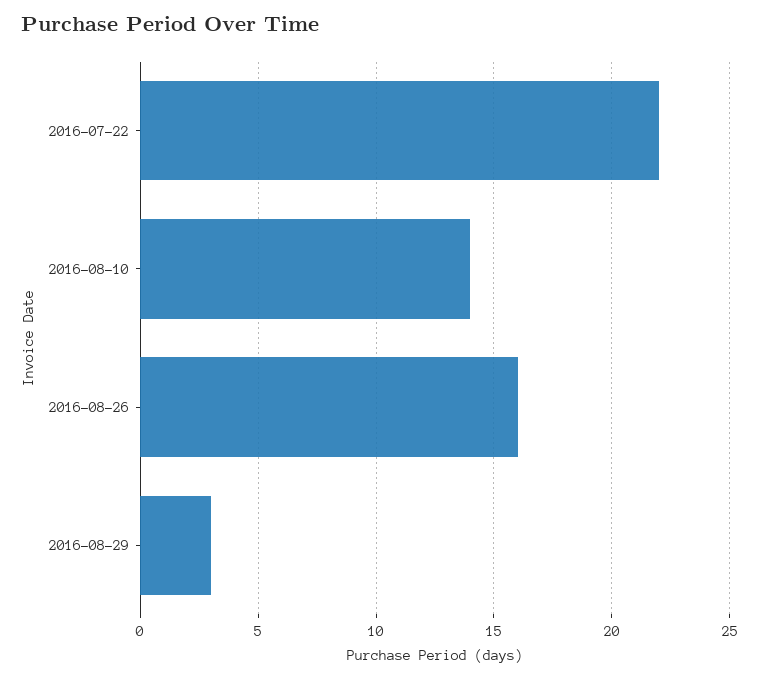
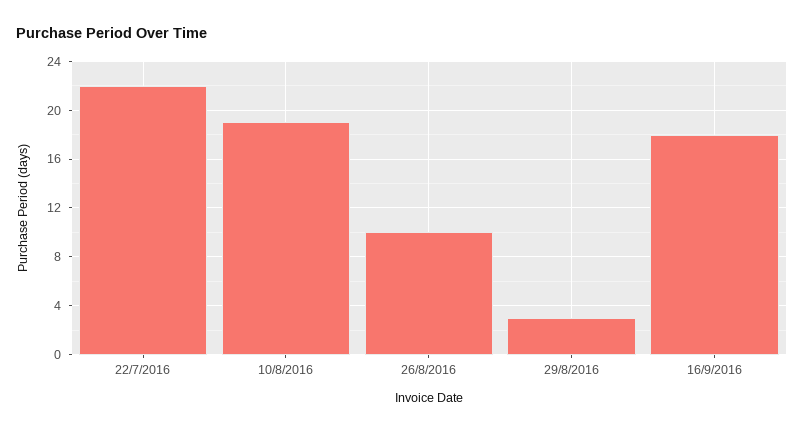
2016-08-10: 14 -> 19
2016-08-26: 16 -> 10
16/9/2016: none -> 18

